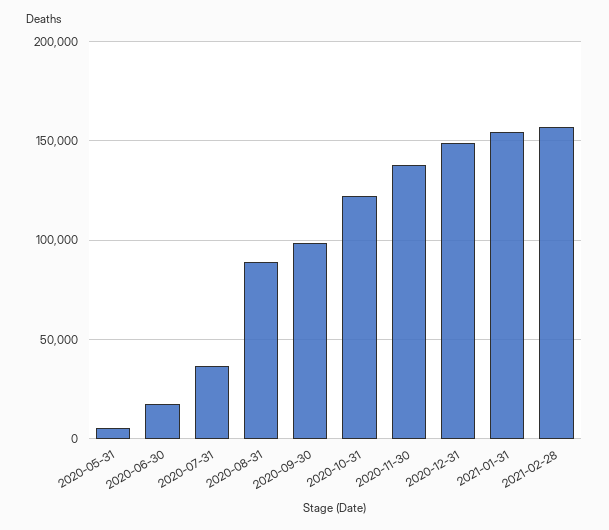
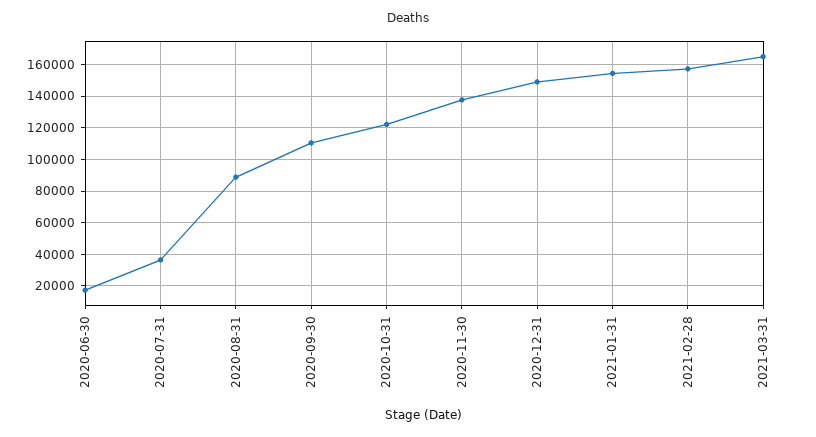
2020-05-31: 5000 -> none
2020-09-30: 100000 -> 110000
2021-03-31: none -> 165000

